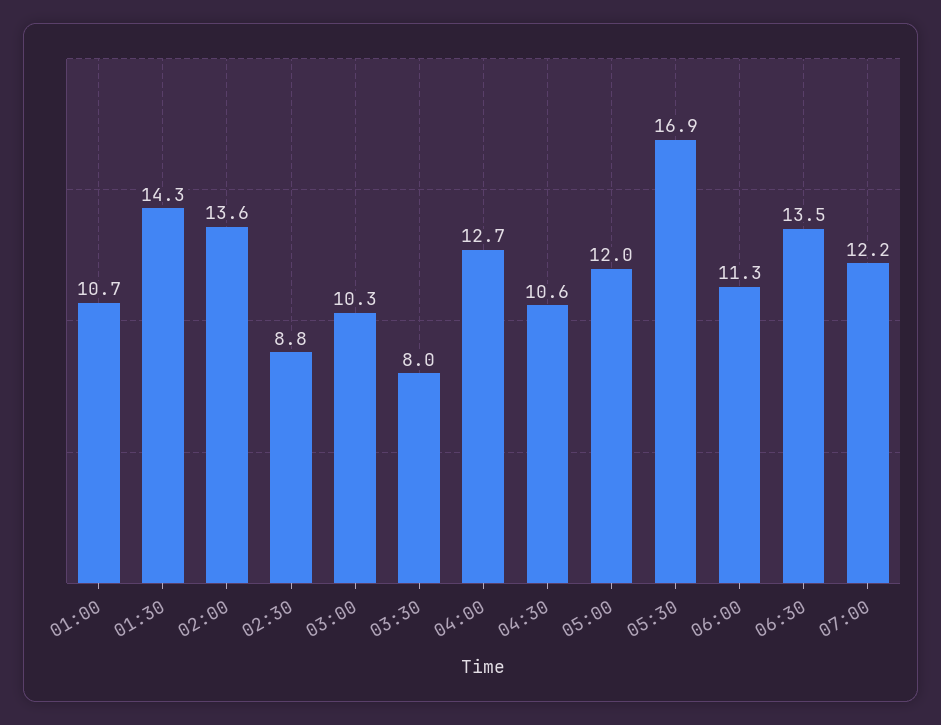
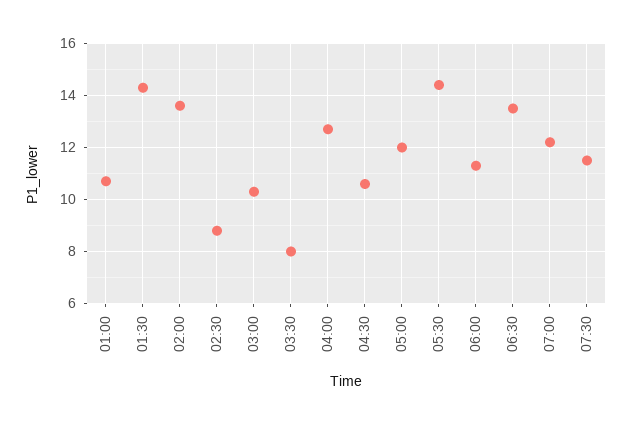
05:30: 16.9 -> 14.5
07:30: none -> 11.5

